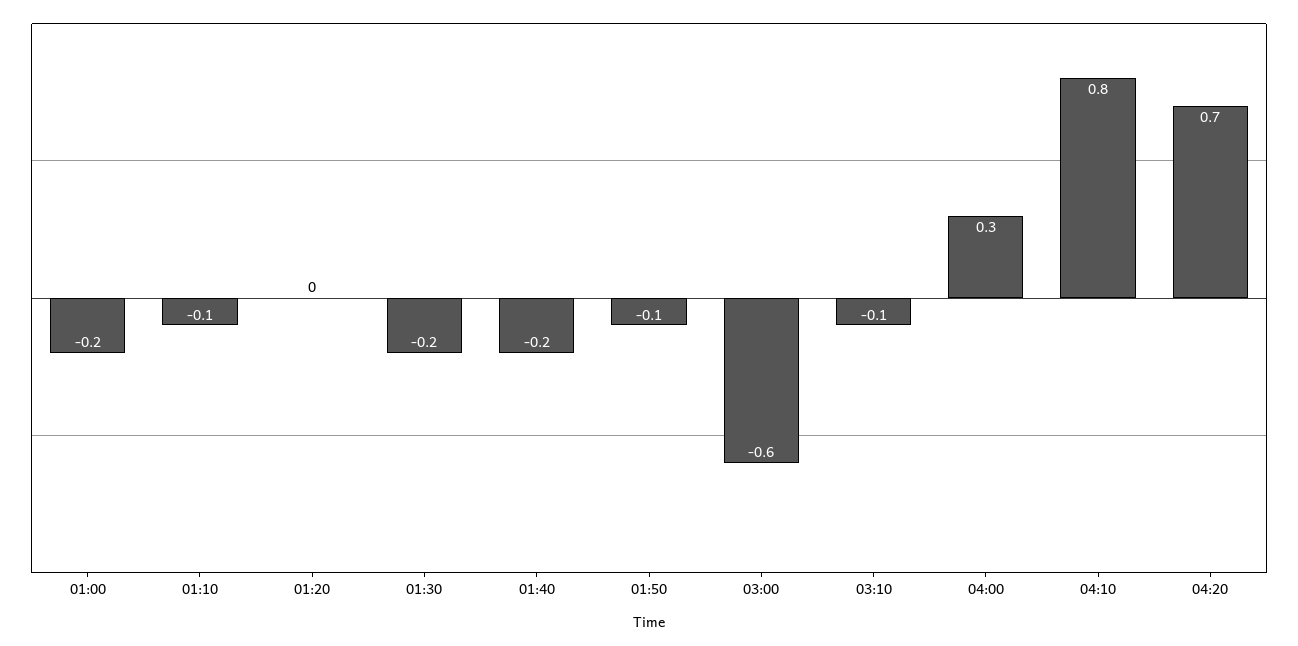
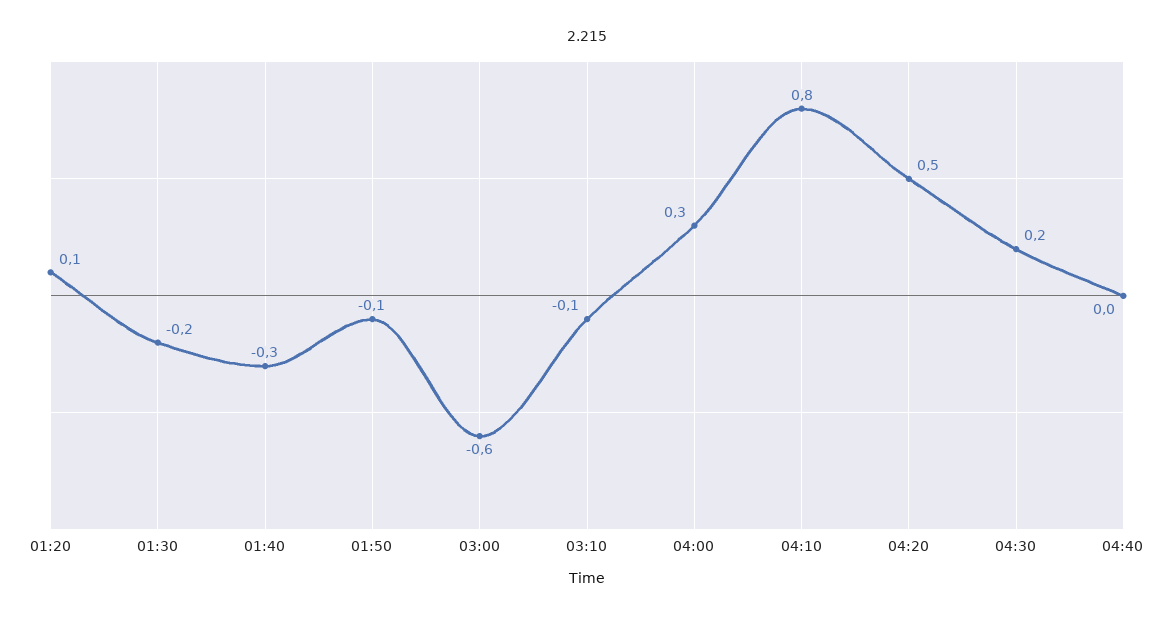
01:00: -0.2 -> none
01:10: -0.1 -> none
01:20: 0 -> 0.1
01:40: -0.2 -> -0.3
04:20: 0.7 -> 0.5
04:30: none -> 0.2
04:40: none -> 0

